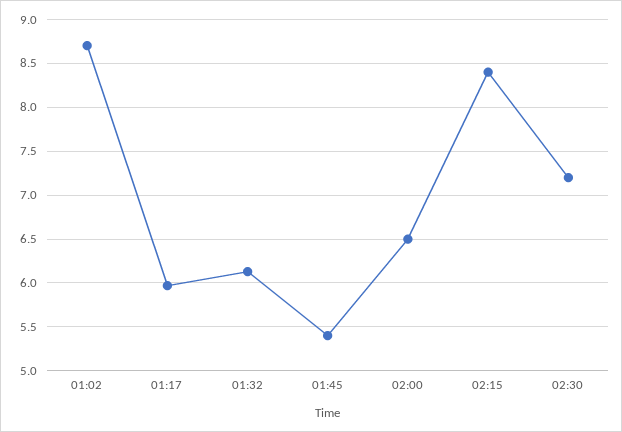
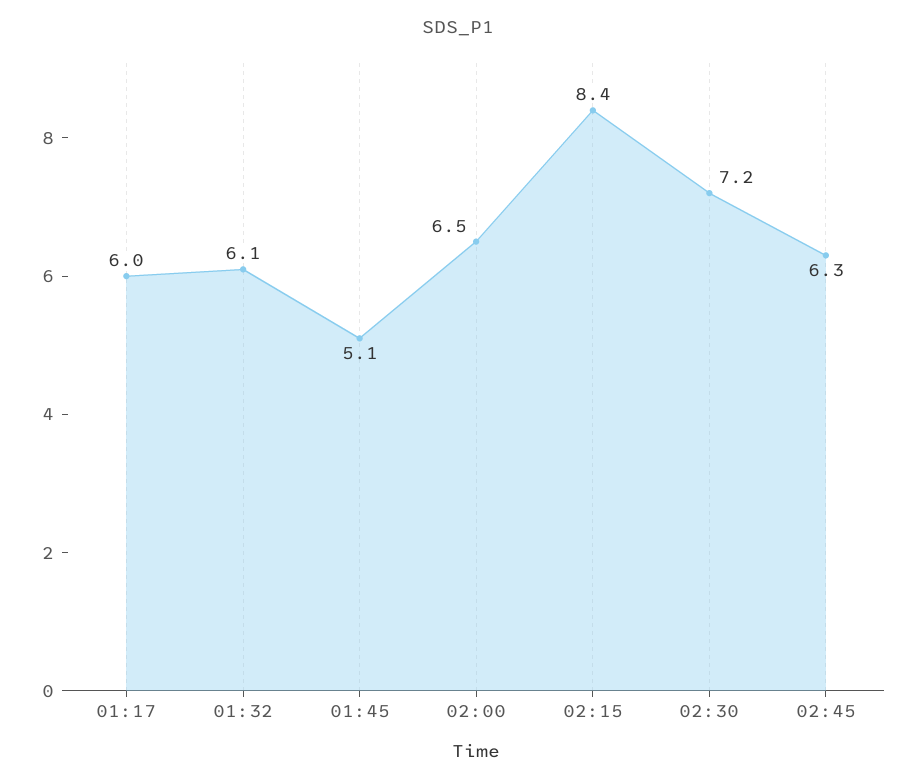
01:02: 8.7 -> none
01:45: 5.4 -> 5.1
02:45: none -> 6.3

